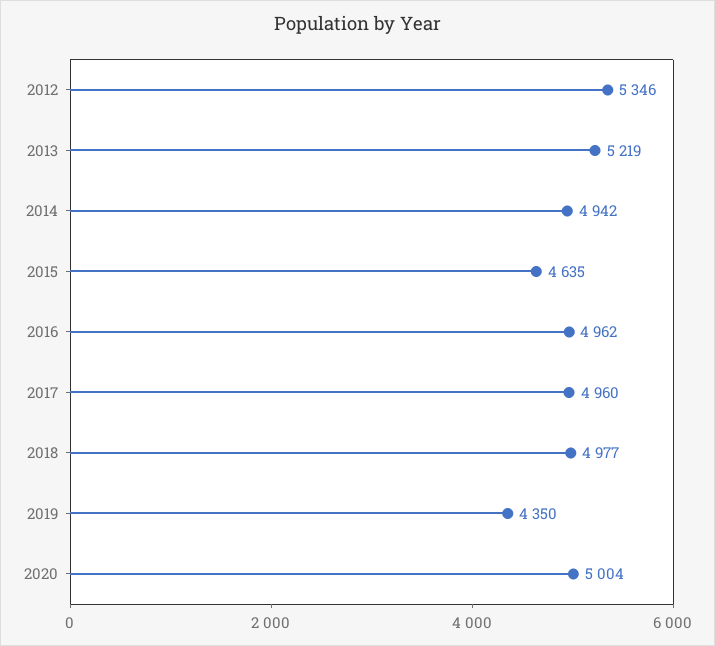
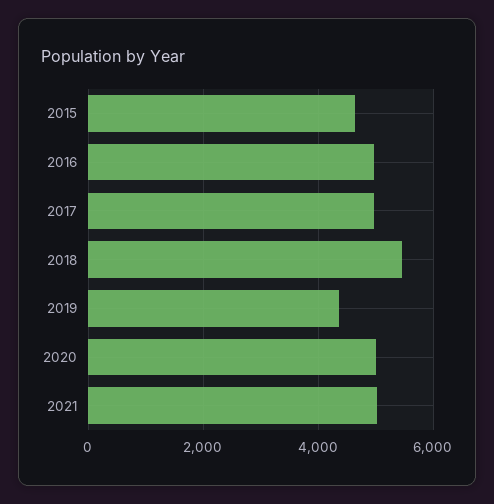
2012: 5346 -> none
2013: 5219 -> none
2014: 4942 -> none
2018: 4977 -> 5400
2021: none -> 5000

